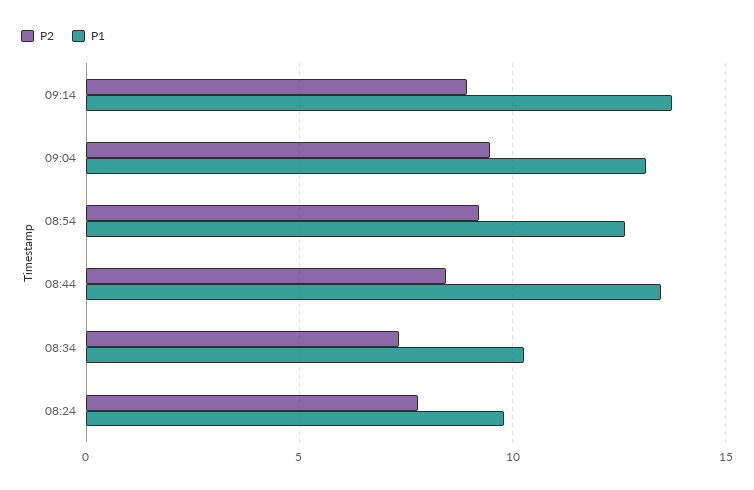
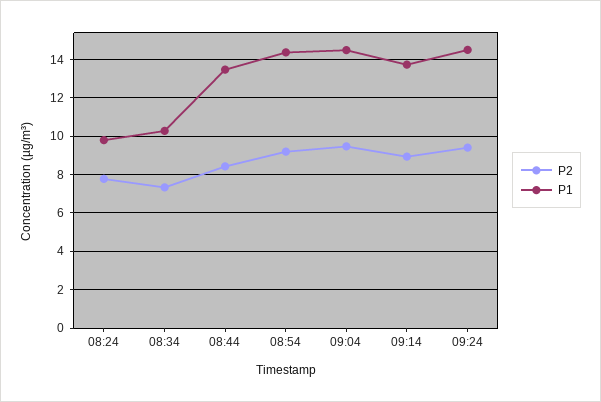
P1, 09:04: 13 -> 14.5
P1, 08:54: 12.5 -> 14.5
P2, 09:24: none -> 9.5
P1, 09:24: none -> 14.5

